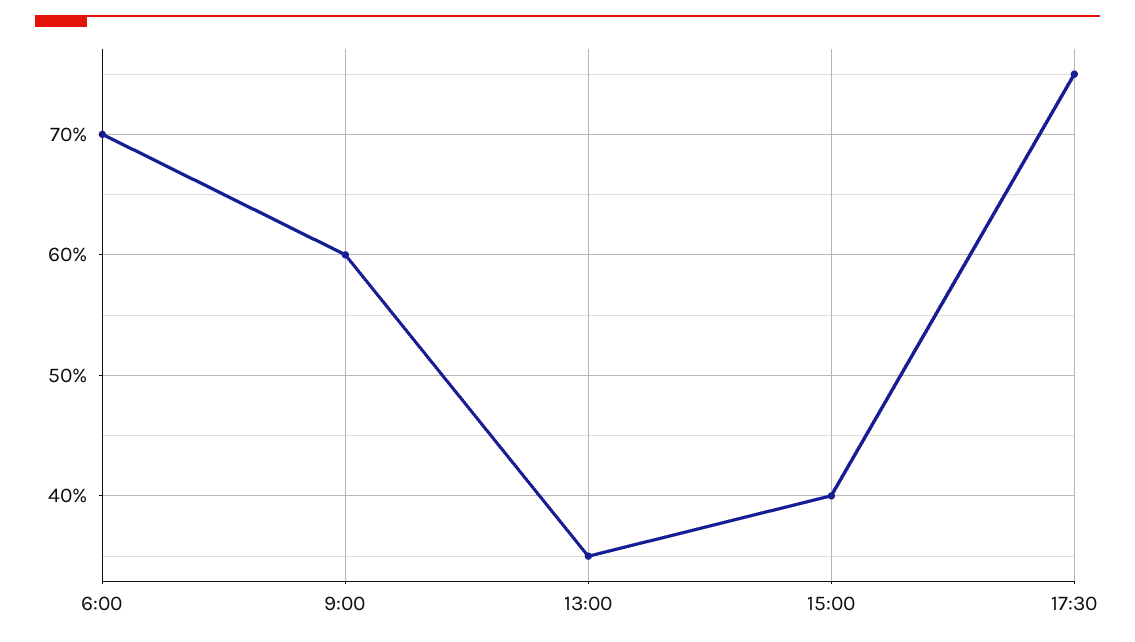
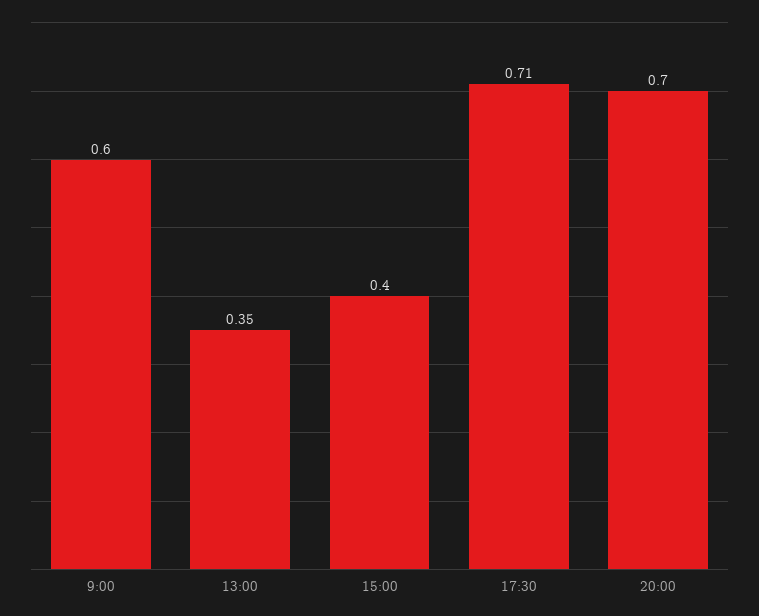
6:00: 0.7 -> none
17:30: 0.75 -> 0.71
20:00: none -> 0.7

